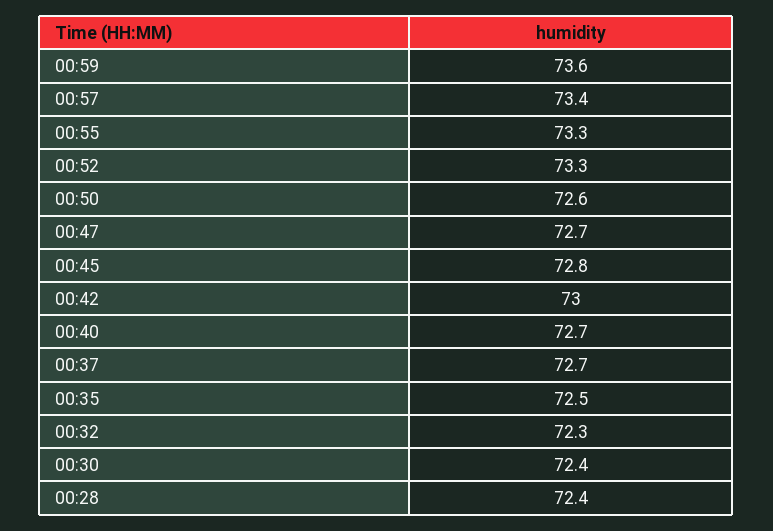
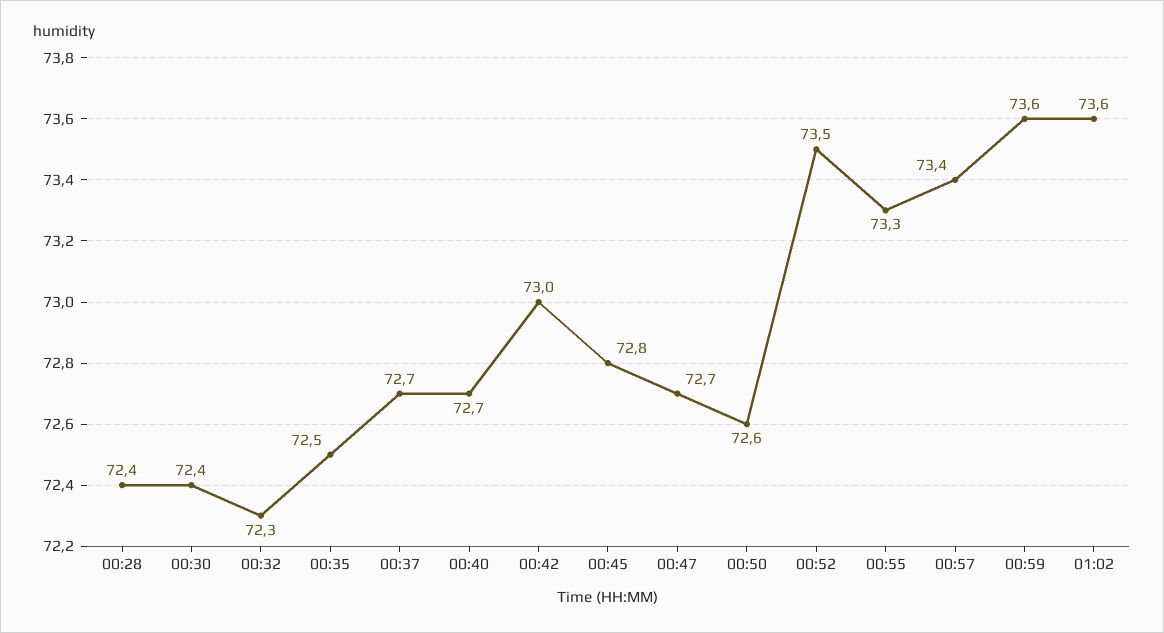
00:52: 73.3 -> 73.5
01:02: none -> 73.6

